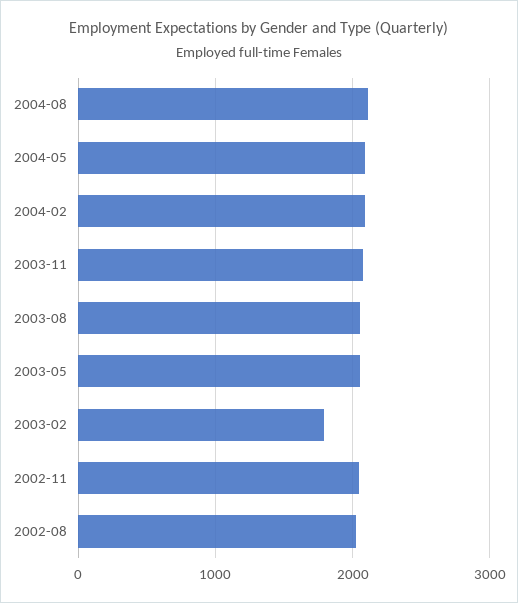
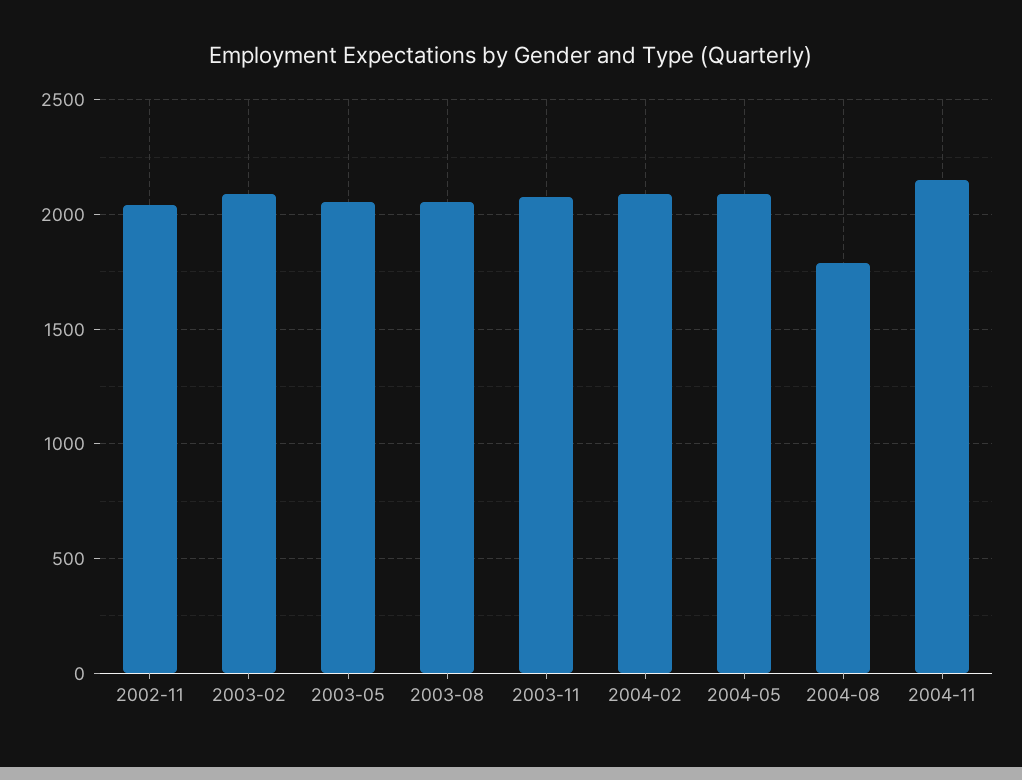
2004-08: 2100 -> 1800
2003-02: 1800 -> 2100
2002-08: 2000 -> none
2004-11: none -> 2150

